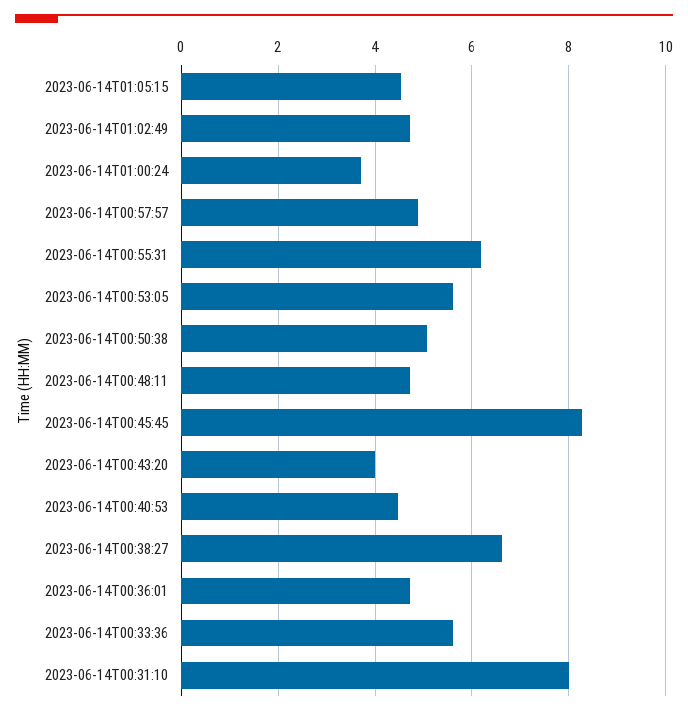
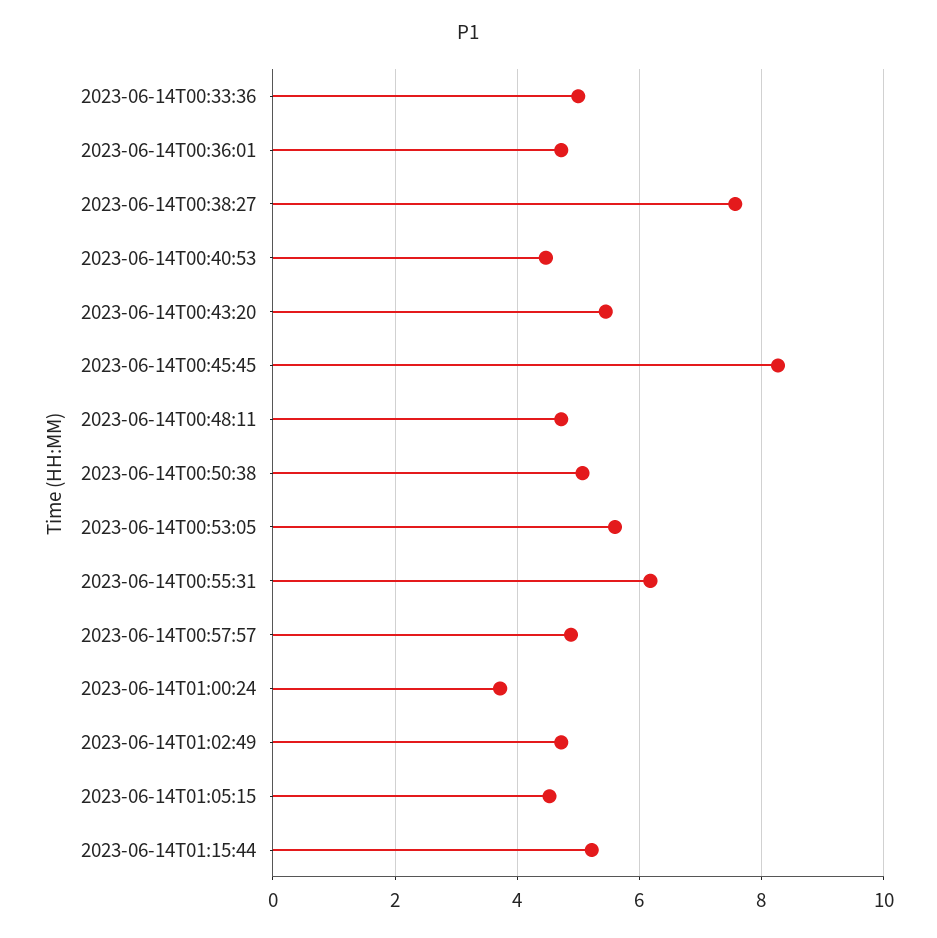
2023-06-14T00:43:20: 4 -> 5.4
2023-06-14T00:38:27: 6.6 -> 7.6
2023-06-14T00:33:36: 5.6 -> 5
2023-06-14T00:31:10: 8 -> none
2023-06-14T01:15:44: none -> 5.2

